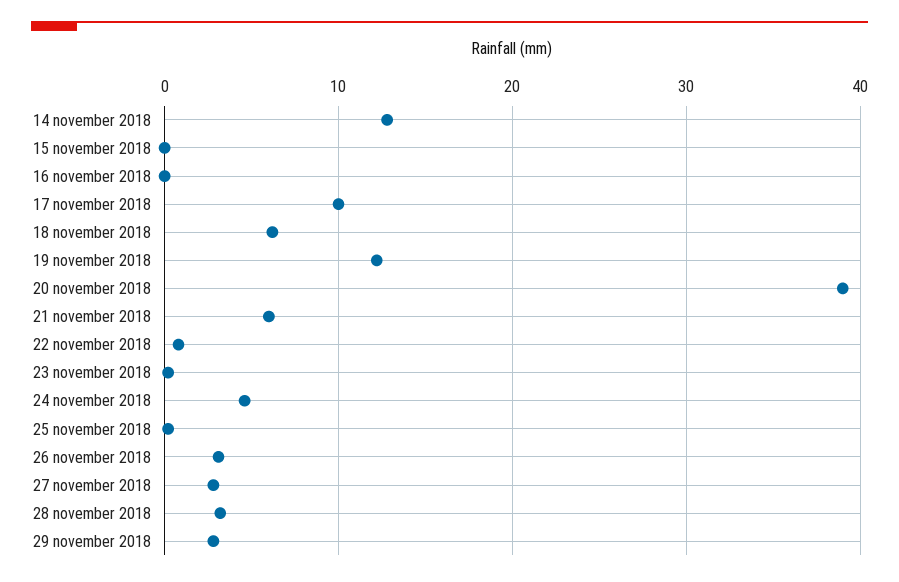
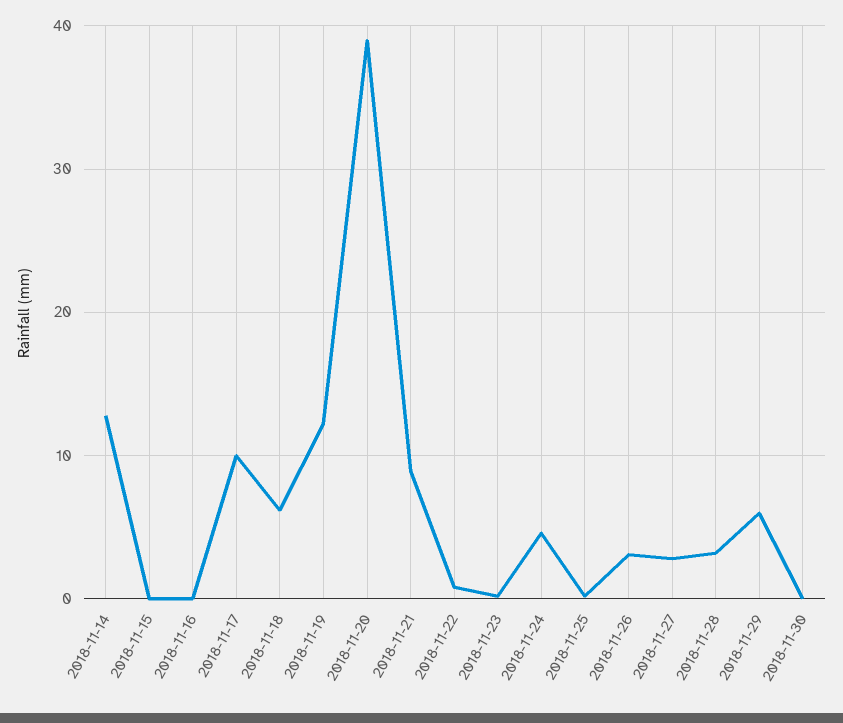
21 november 2018: 6 -> 9
29 november 2018: 3 -> 6
2018-11-30: none -> 0

